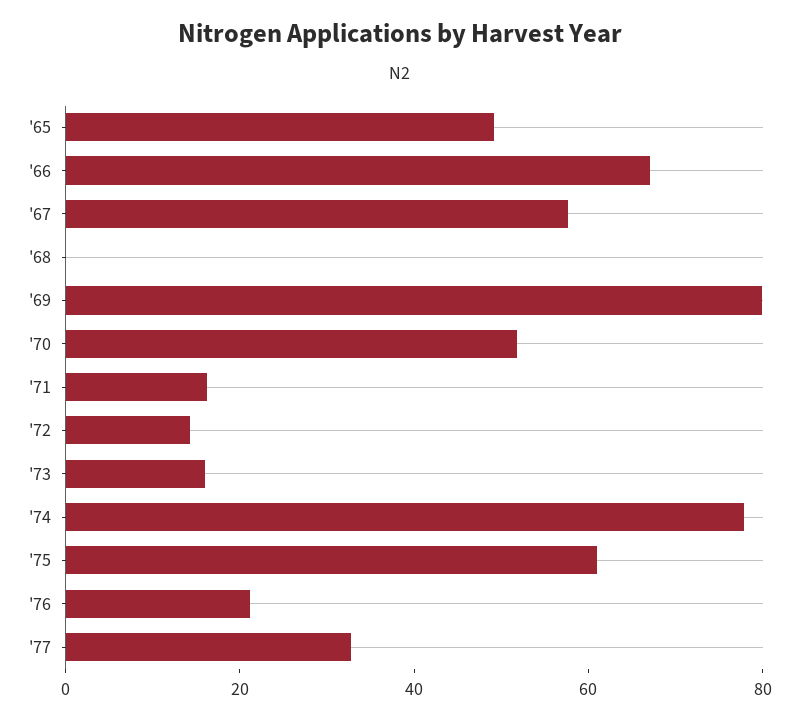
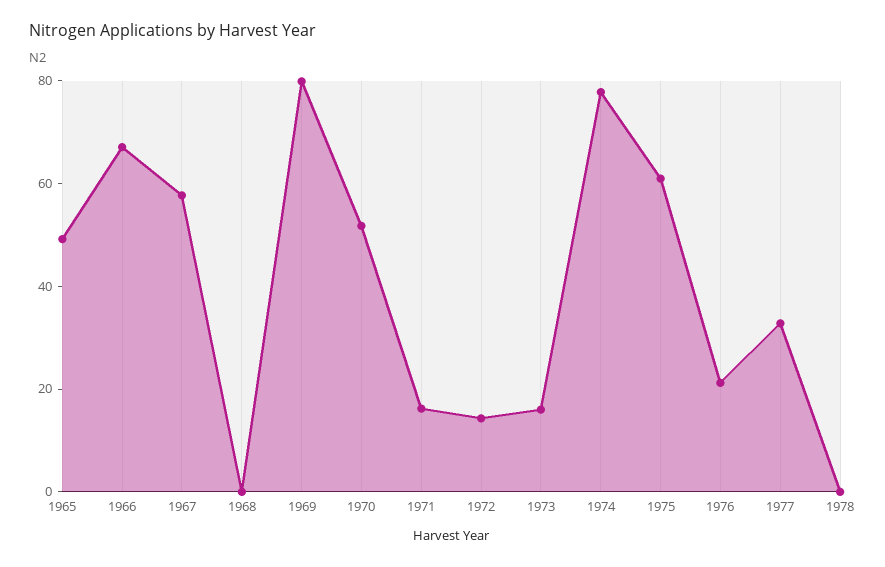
1978: none -> 0

